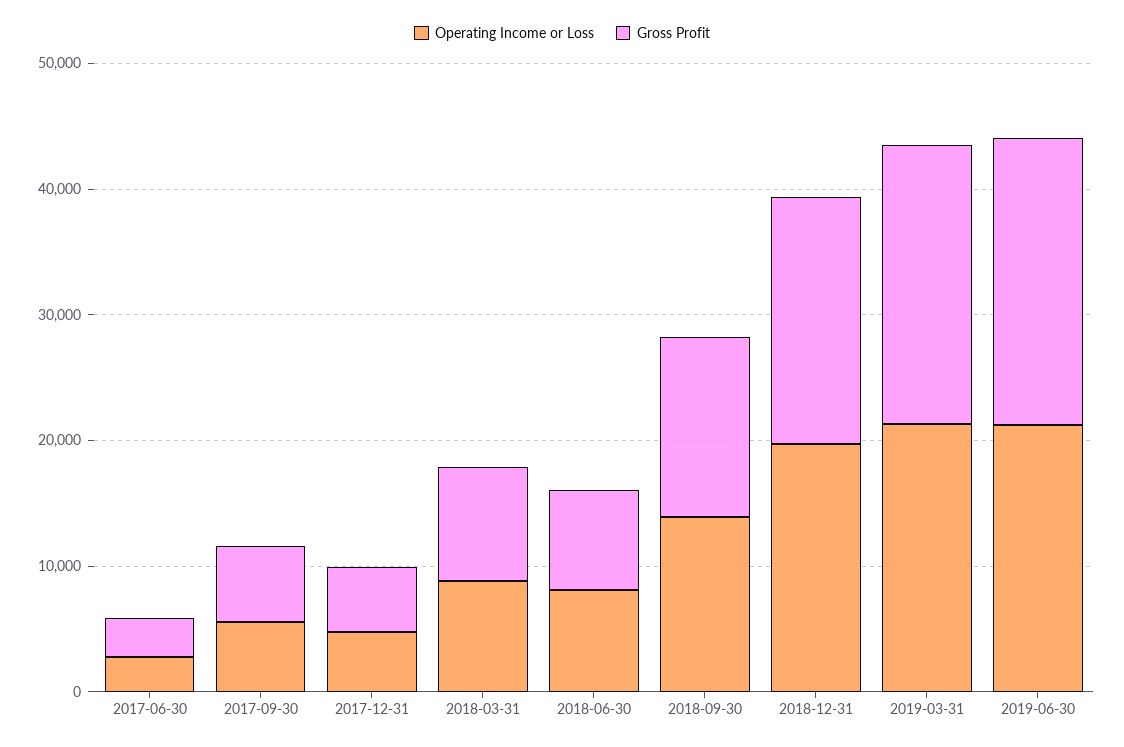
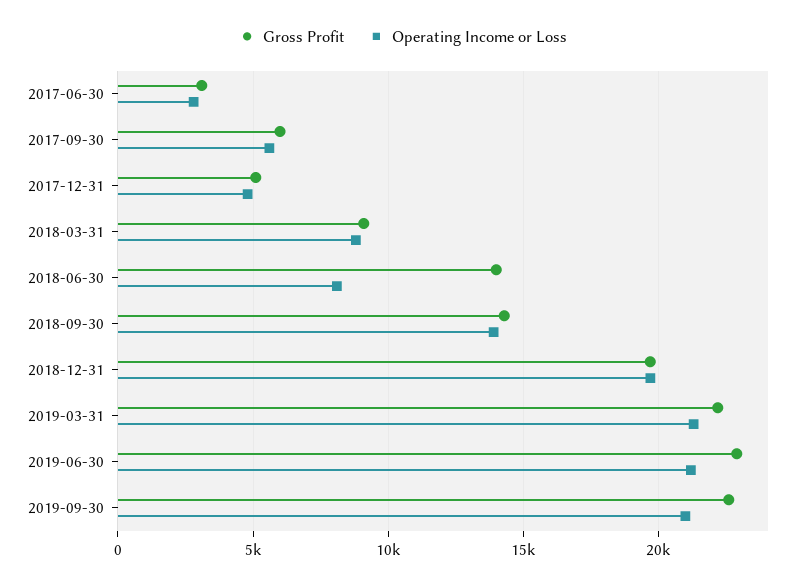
Gross Profit, 2018-06-30: 8000 -> 14000
Gross Profit, 2019-09-30: none -> 22500
Operating Income or Loss, 2019-09-30: none -> 21000

